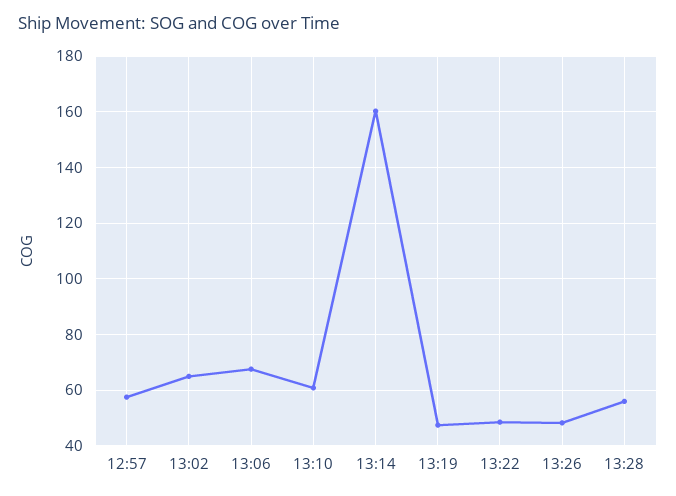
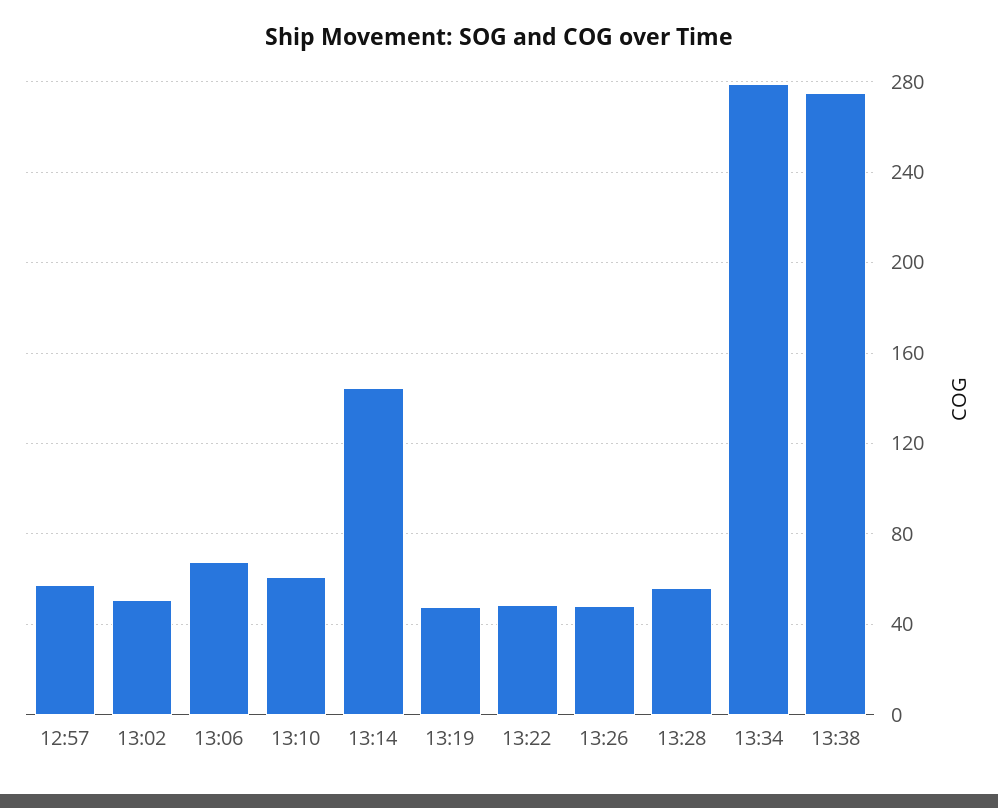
13:02: 65 -> 50
13:14: 160 -> 145
13:34: none -> 280
13:38: none -> 275

